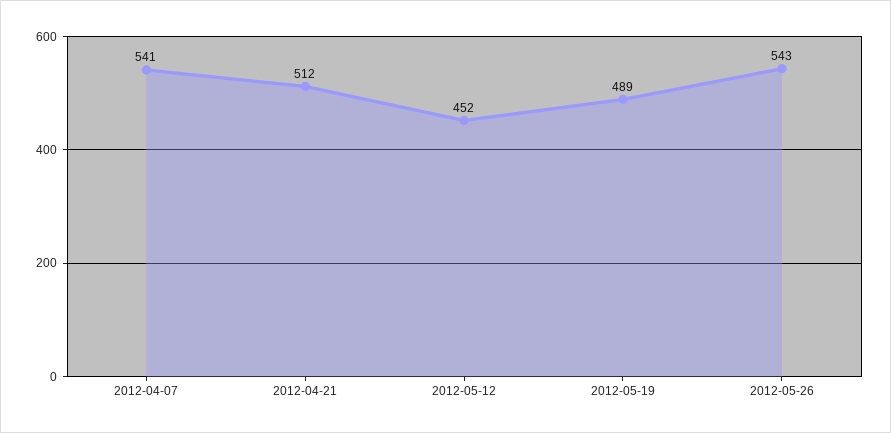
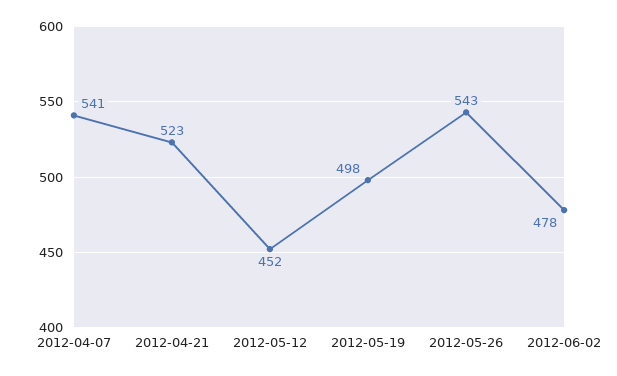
2012-04-21: 512 -> 523
2012-05-19: 489 -> 498
2012-06-02: none -> 478

